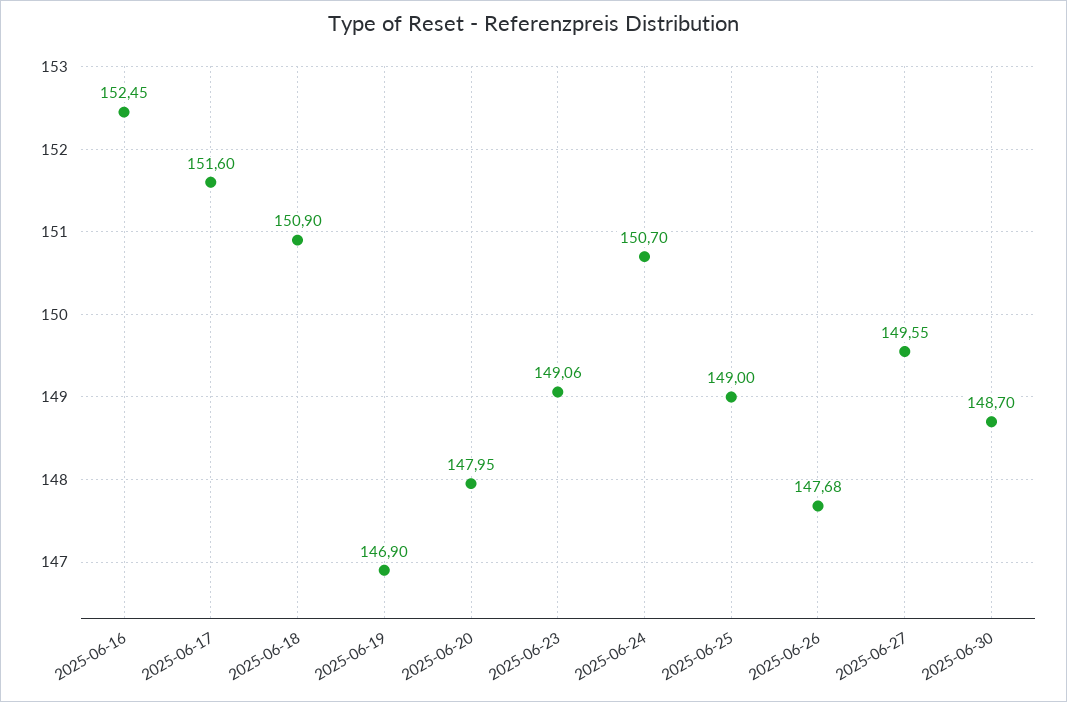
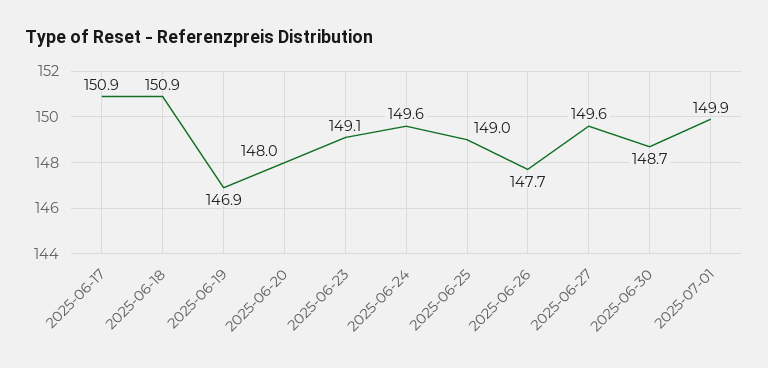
2025-06-16: 152.45 -> none
2025-06-17: 151.6 -> 150.9
2025-06-24: 150.7 -> 149.6
2025-07-01: none -> 149.9

